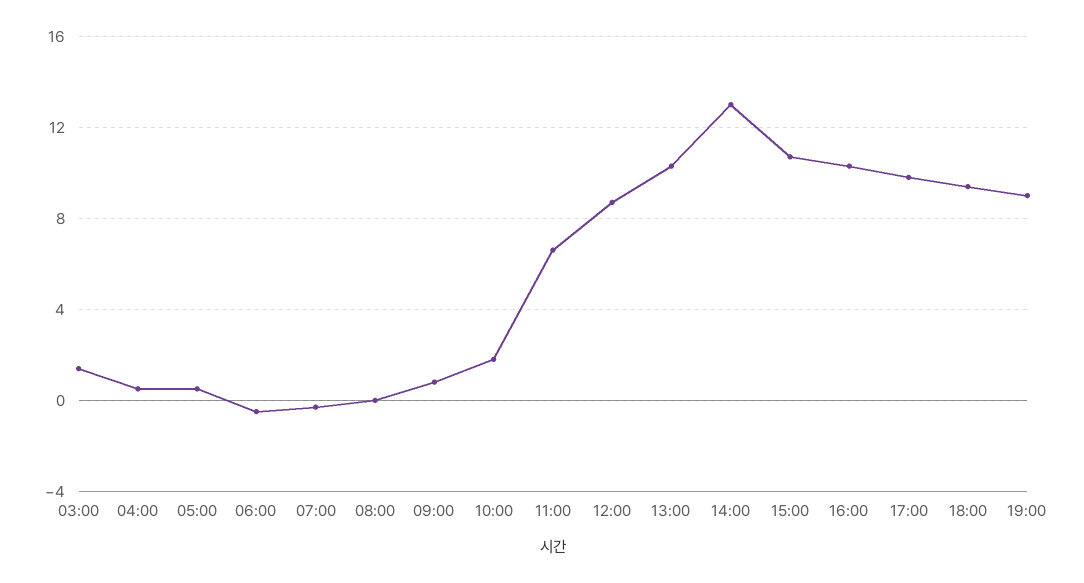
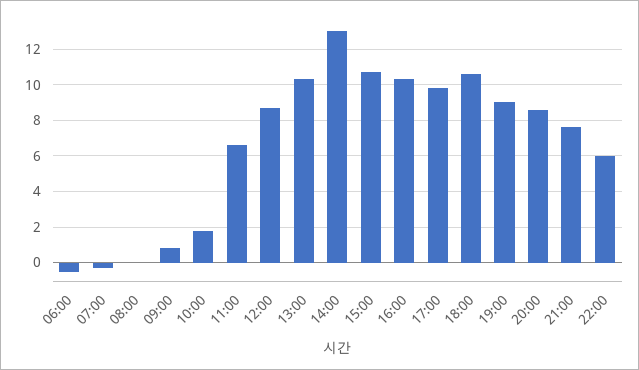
03:00: 1.5 -> none
04:00: 0.5 -> none
05:00: 0.5 -> none
18:00: 9.5 -> 10.5
20:00: none -> 8.5
21:00: none -> 7.5
22:00: none -> 6

